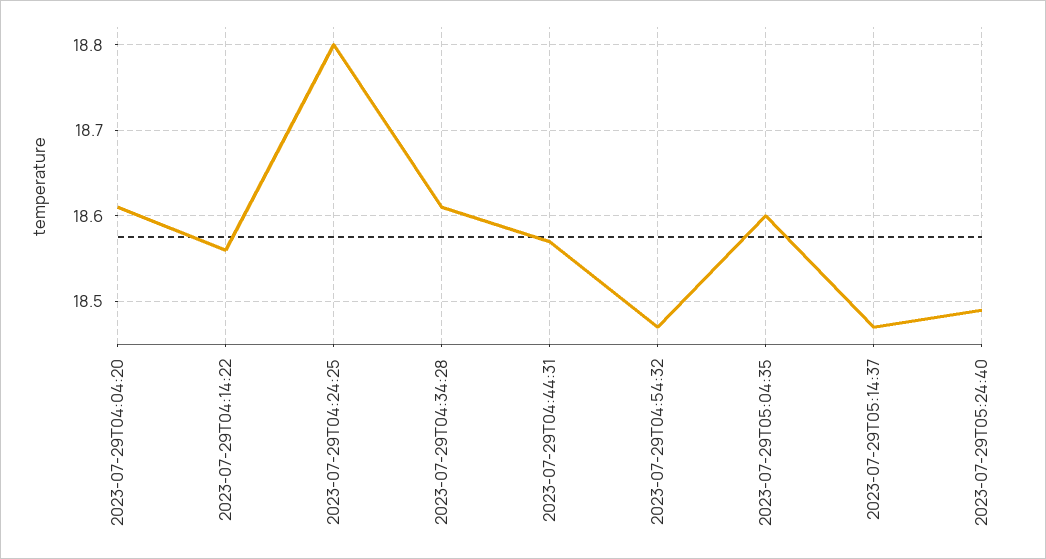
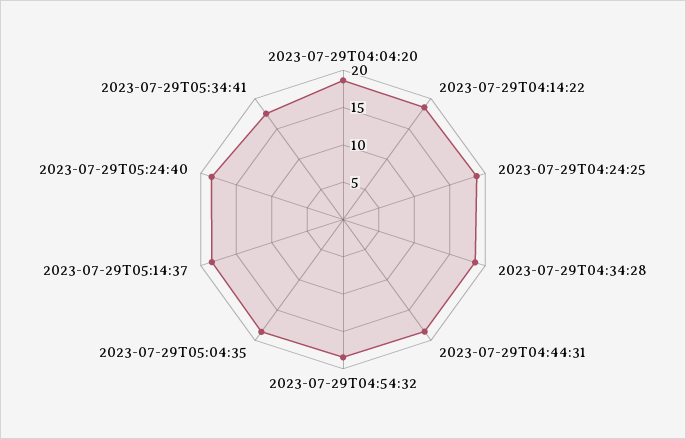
2023-07-29T05:34:41: none -> 17.5

